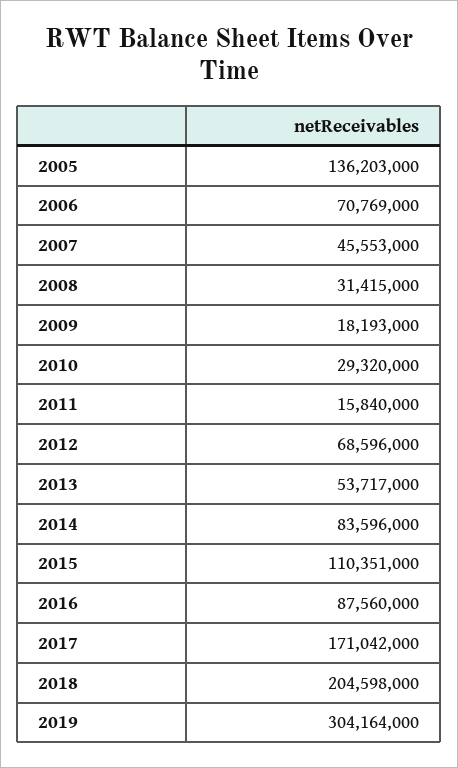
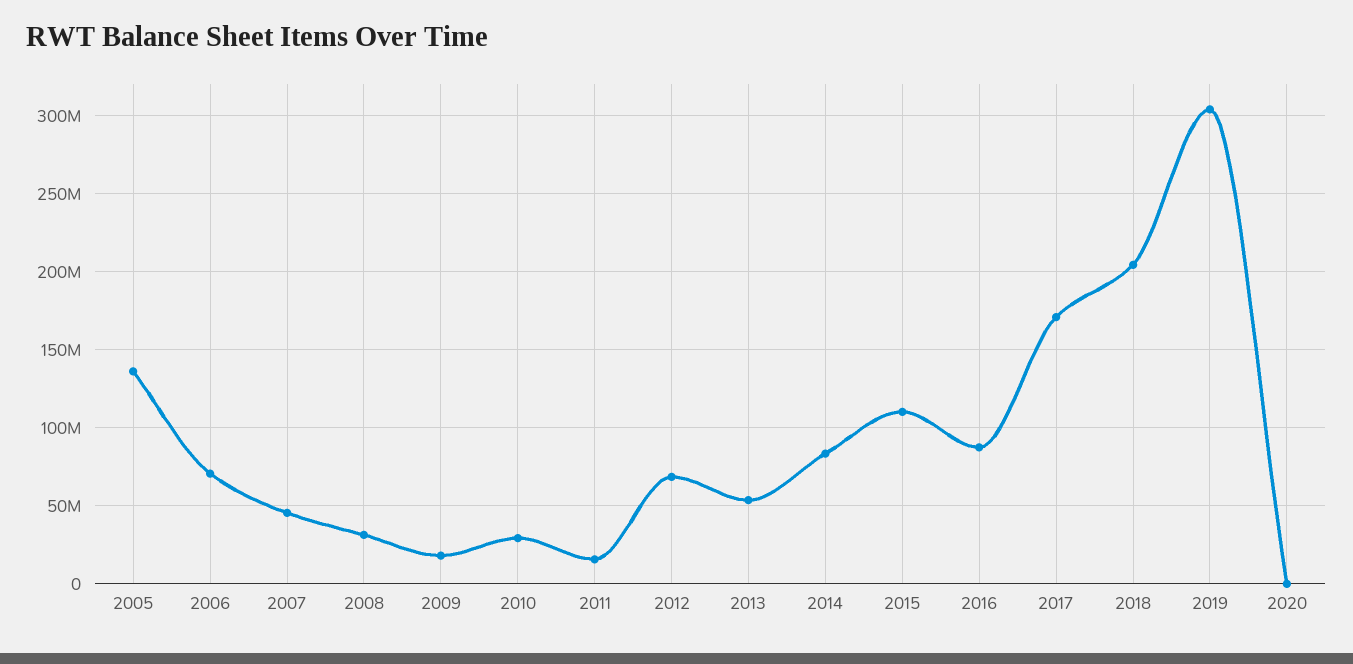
2020: none -> 0

